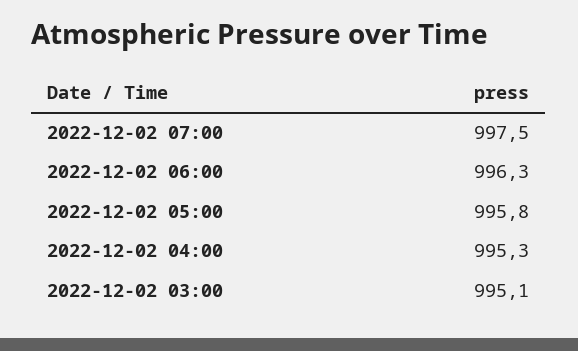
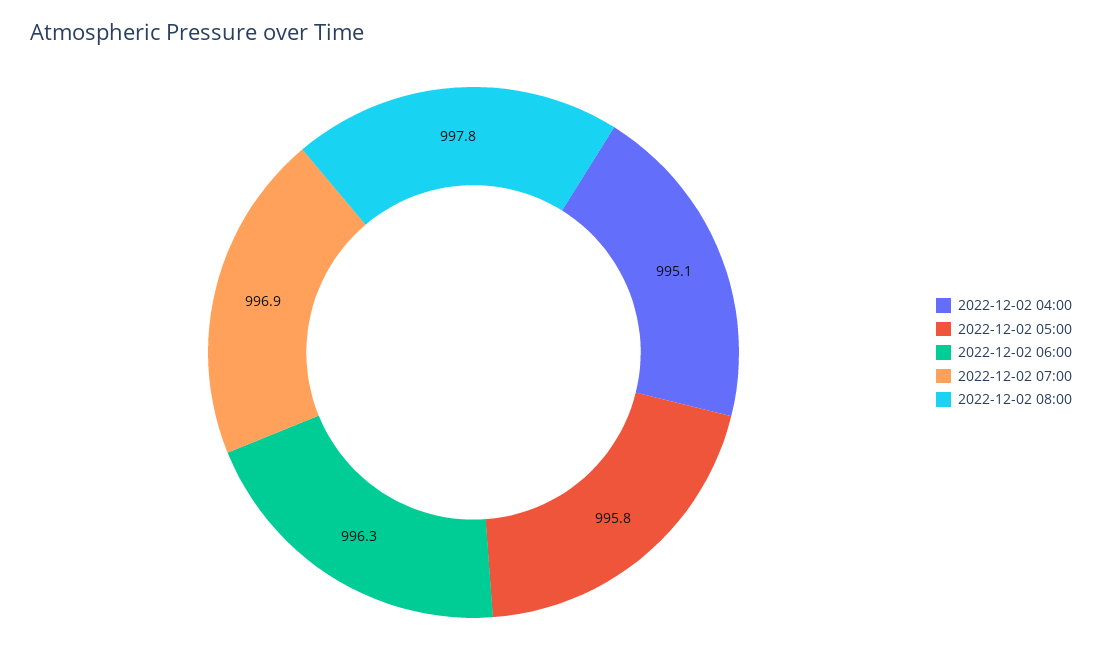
2022-12-02 07:00: 997.5 -> 996.9
2022-12-02 04:00: 995.3 -> 995.1
2022-12-02 03:00: 995.1 -> none
2022-12-02 08:00: none -> 997.8

